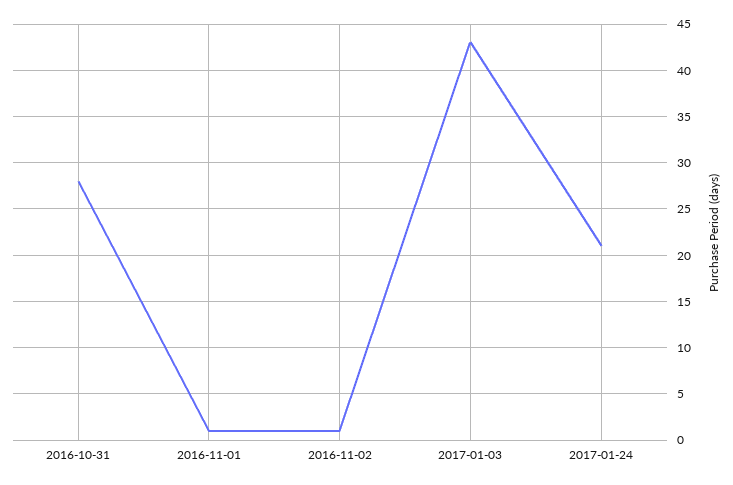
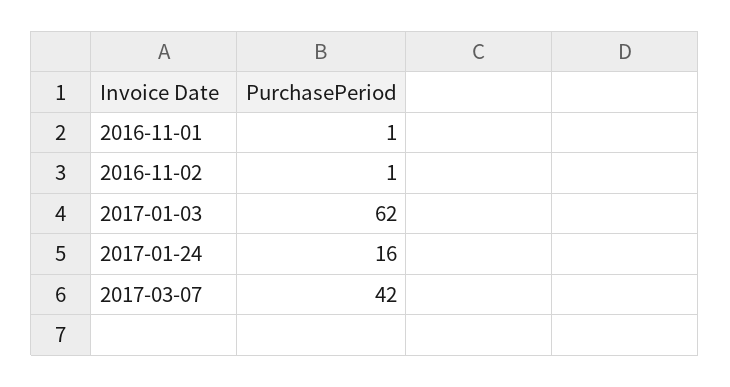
2016-10-31: 28 -> none
2017-01-03: 43 -> 62
2017-01-24: 21 -> 16
2017-03-07: none -> 42

